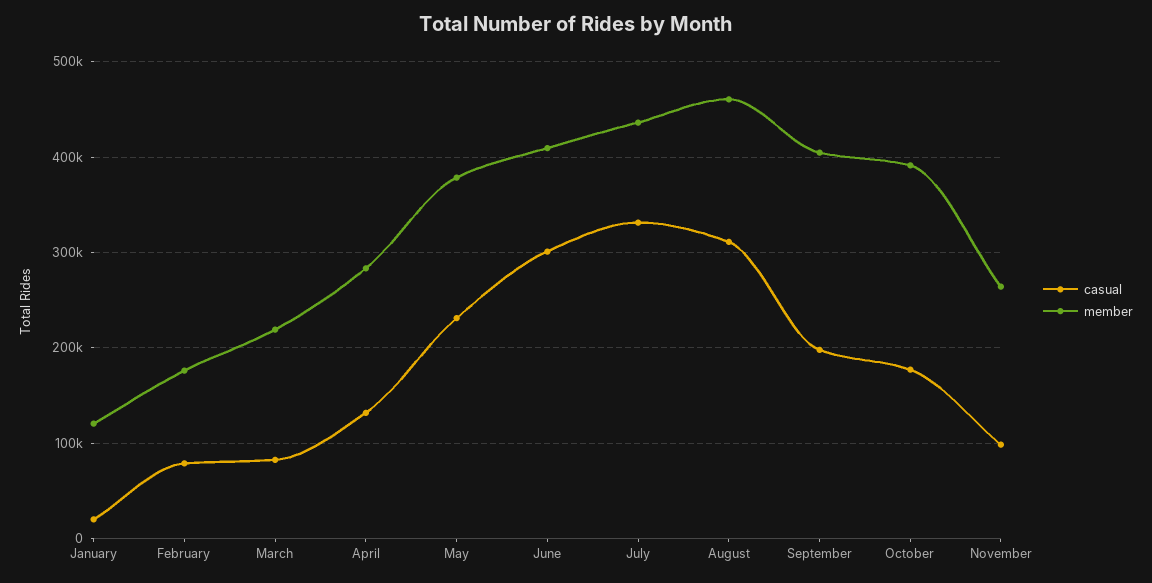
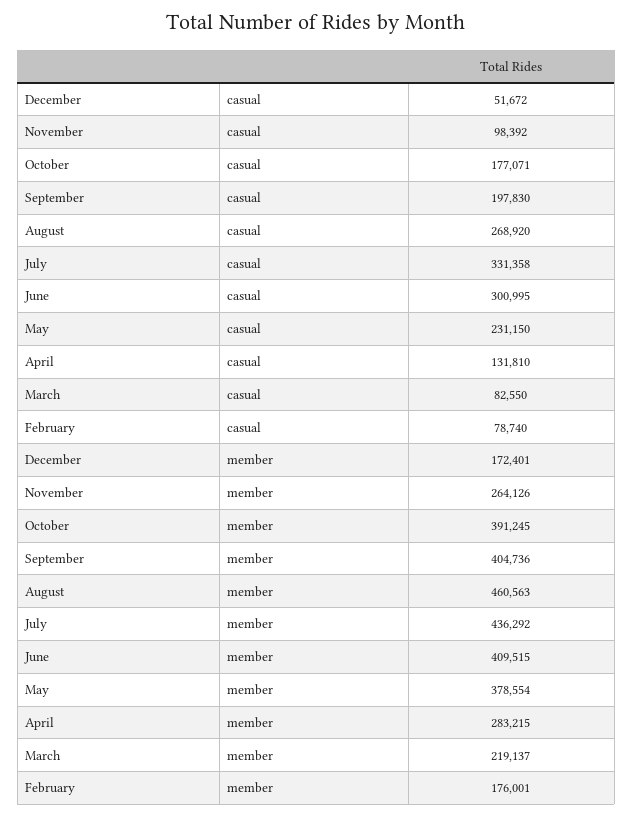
casual, January: 20000 -> none
member, January: 120000 -> none
casual, August: 310000 -> 268920
casual, December: none -> 51672
member, December: none -> 172401

